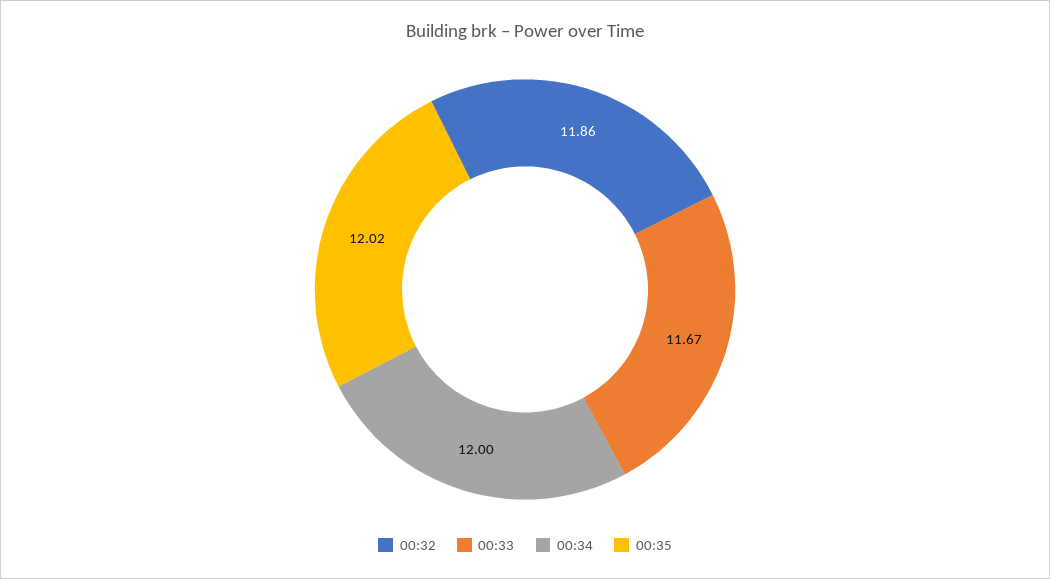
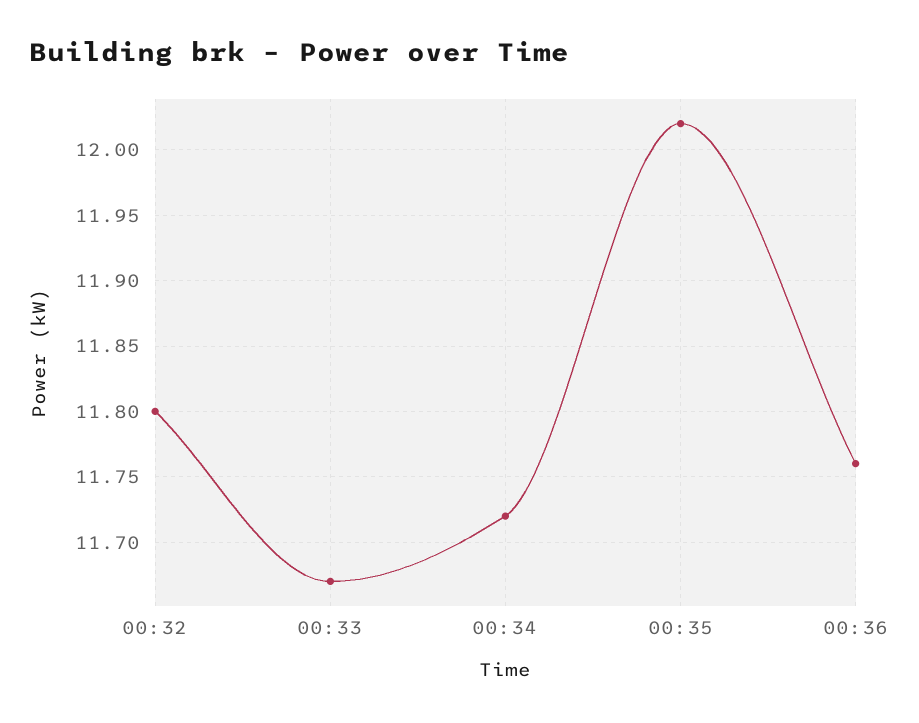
00:32: 11.86 -> 11.8
00:34: 12 -> 11.72
00:36: none -> 11.76

